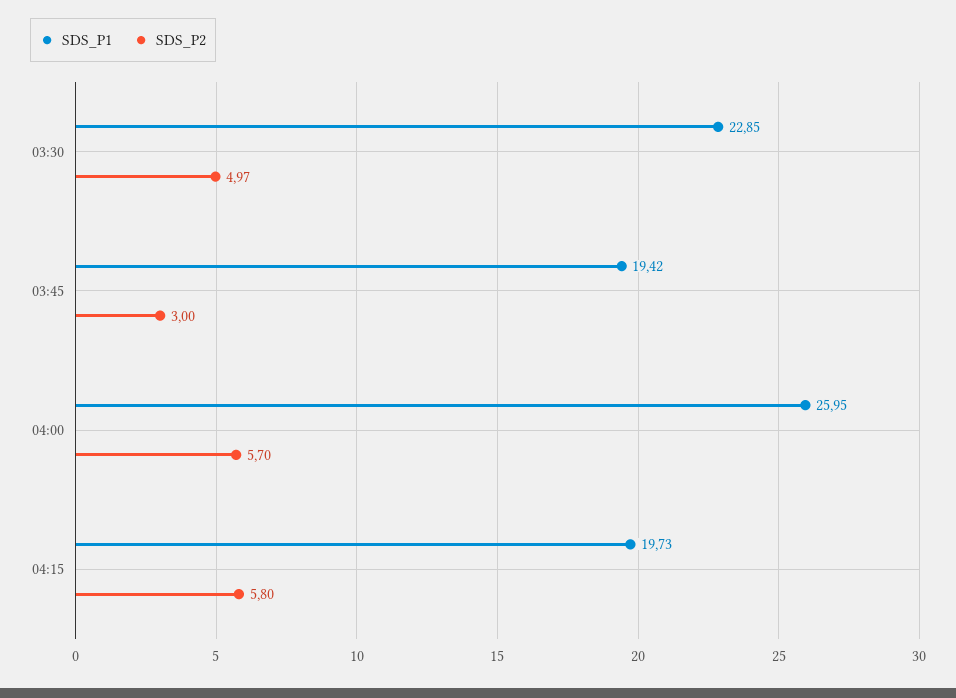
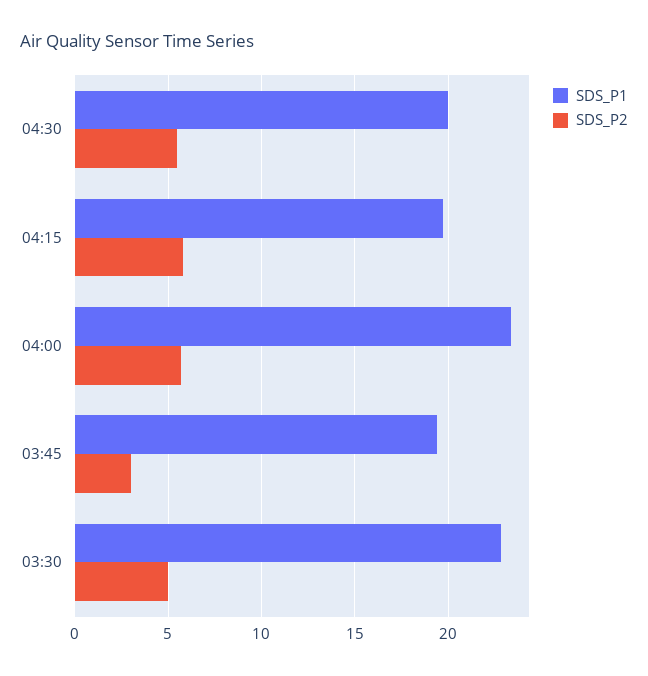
SDS_P1, 04:00: 25.95 -> 23.5
SDS_P1, 04:30: none -> 20
SDS_P2, 04:30: none -> 5.5

